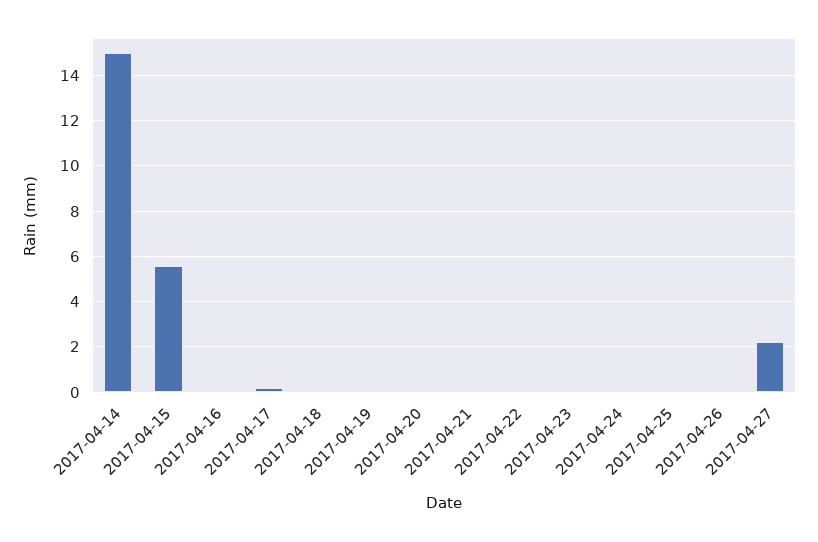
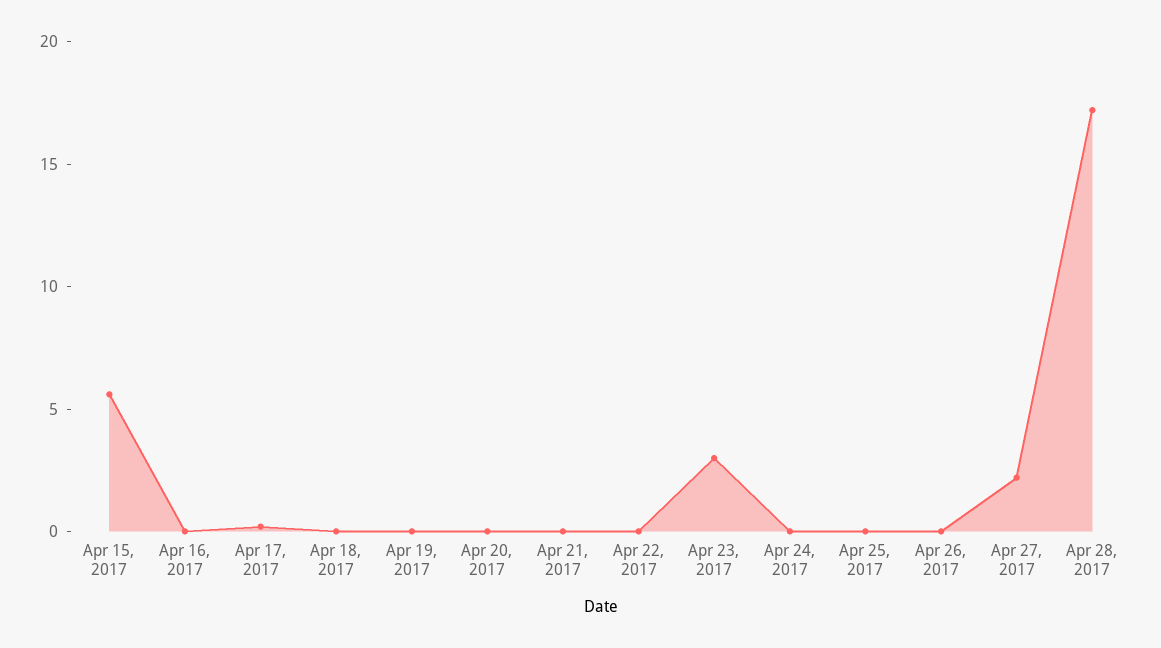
2017-04-14: 15 -> none
2017-04-23: 0 -> 3
Apr 28, 2017: none -> 17

